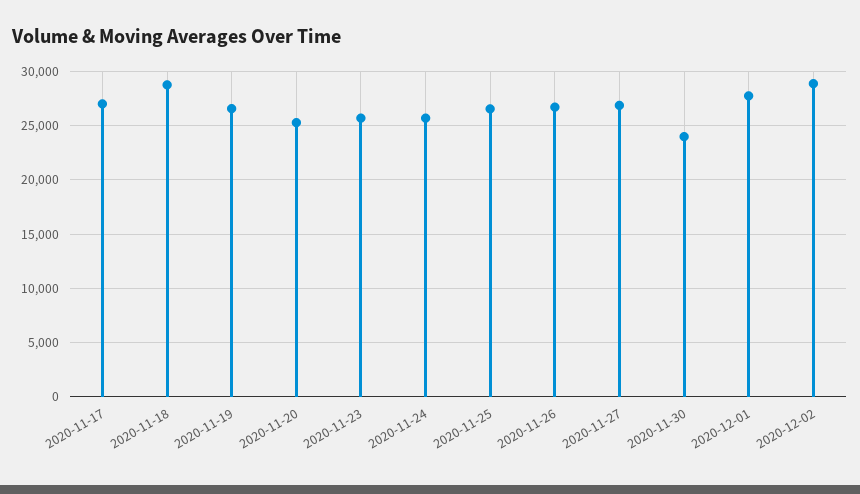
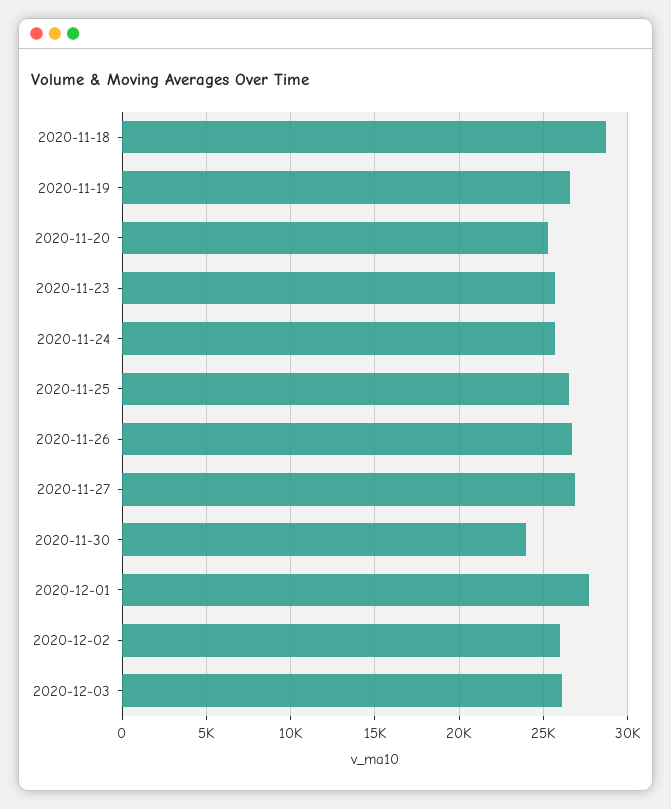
2020-11-17: 27000 -> none
2020-12-02: 29000 -> 26000
2020-12-03: none -> 26000

